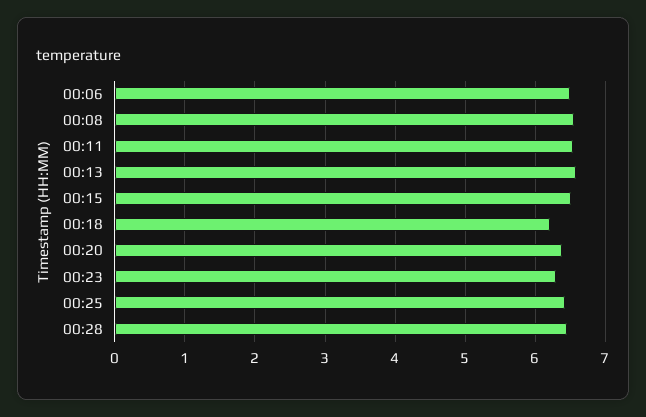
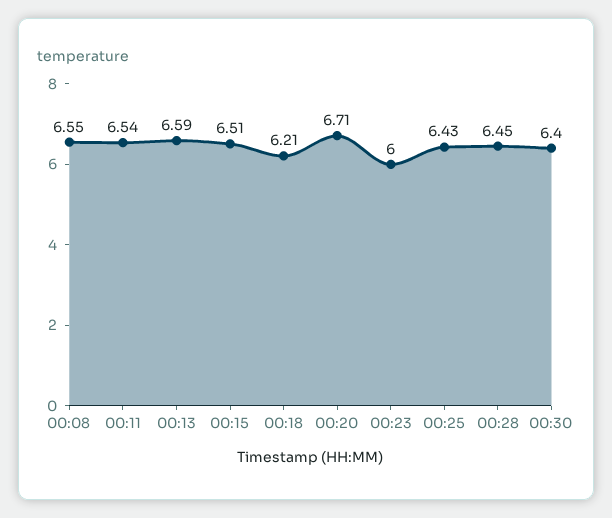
00:06: 6.5 -> none
00:20: 6.4 -> 6.71
00:23: 6.3 -> 6
00:30: none -> 6.4

